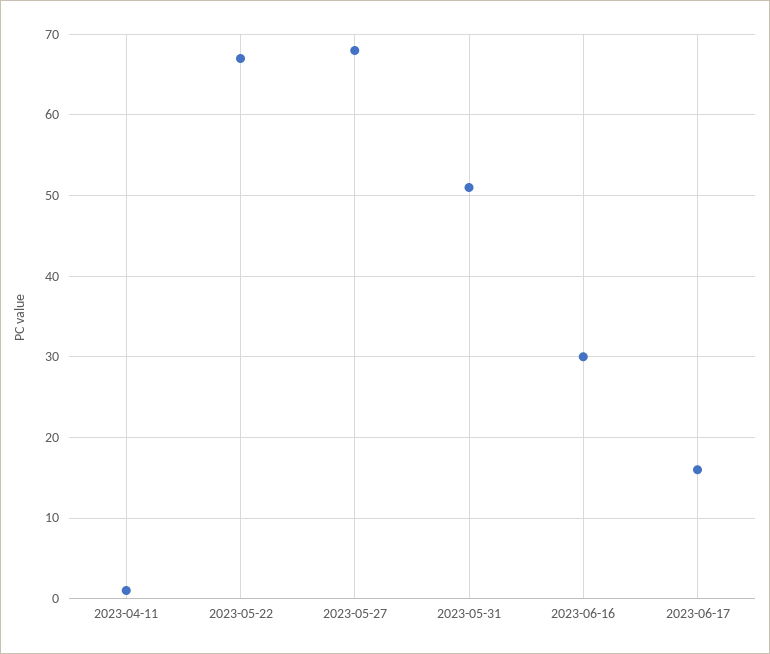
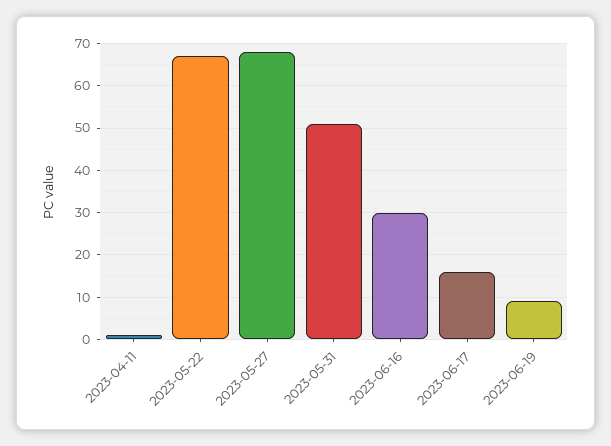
2023-06-19: none -> 10

